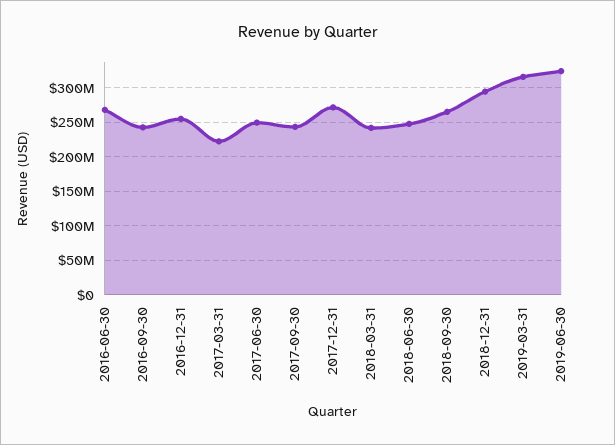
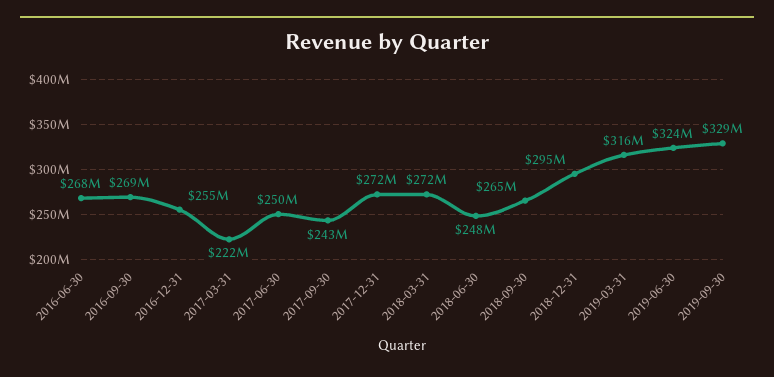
2016-09-30: 240000000 -> 269000000
2018-03-31: 240000000 -> 272000000
2019-09-30: none -> 329000000

